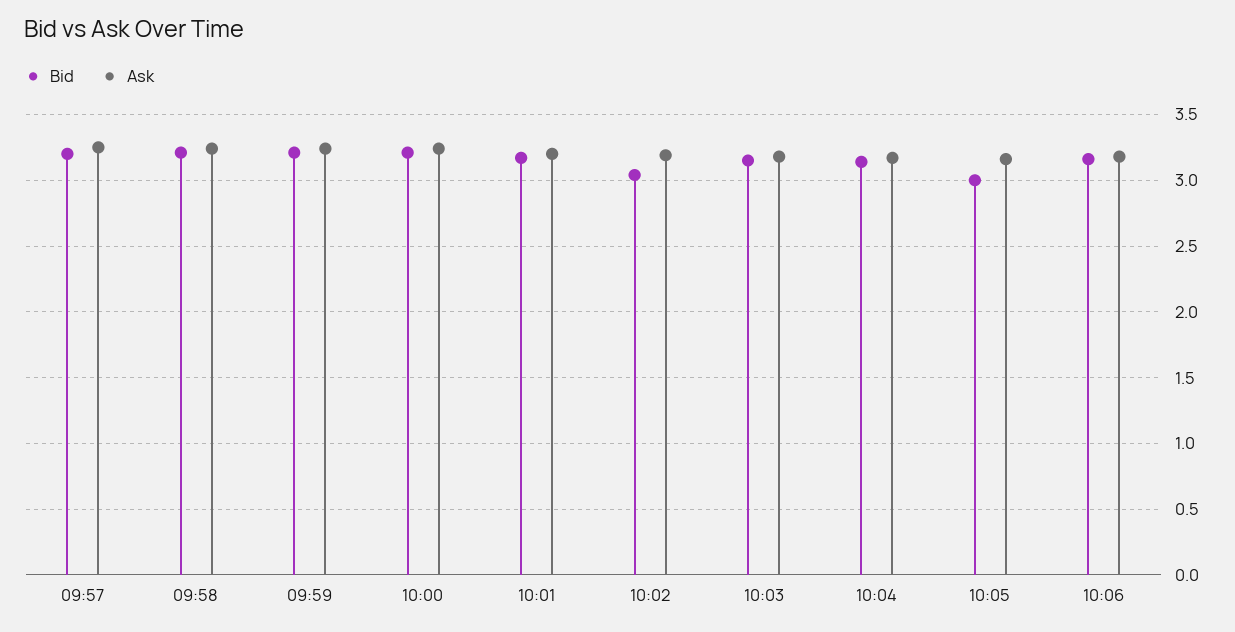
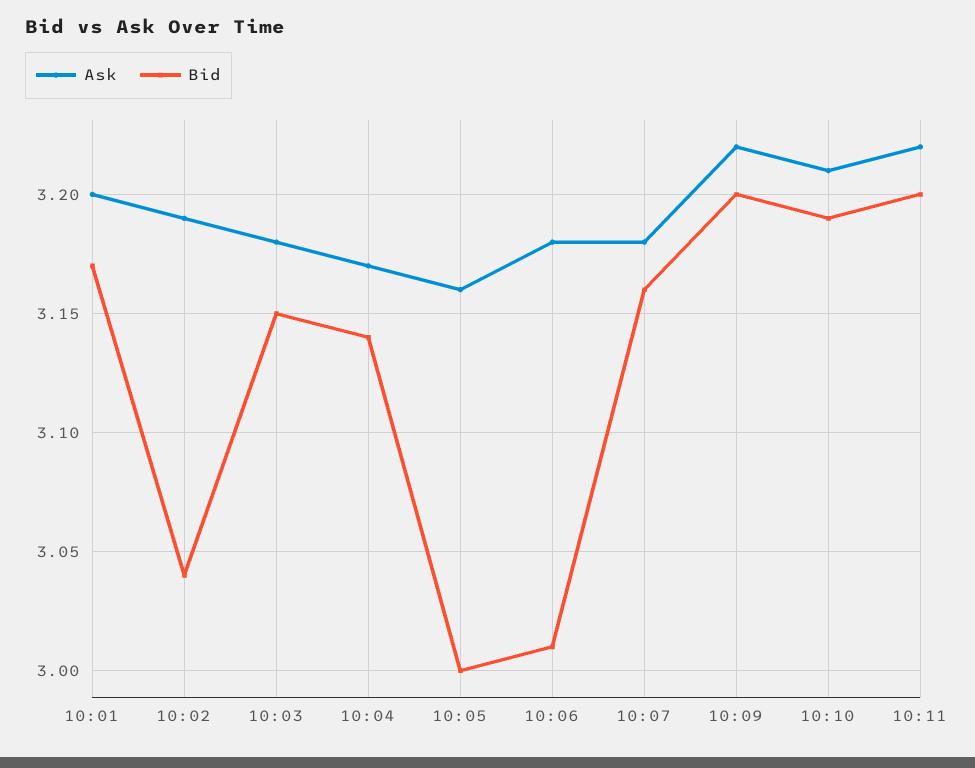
Bid, 09:57: 3.2 -> none
Ask, 09:57: 3.25 -> none
Bid, 09:58: 3.2 -> none
Ask, 09:58: 3.25 -> none
Bid, 09:59: 3.2 -> none
Ask, 09:59: 3.25 -> none
Bid, 10:00: 3.2 -> none
Ask, 10:00: 3.25 -> none
Bid, 10:06: 3.15 -> 3.01
Ask, 10:07: none -> 3.18
Bid, 10:07: none -> 3.16
Ask, 10:09: none -> 3.22
Bid, 10:09: none -> 3.2
Ask, 10:10: none -> 3.21
Bid, 10:10: none -> 3.19
Ask, 10:11: none -> 3.22
Bid, 10:11: none -> 3.2

